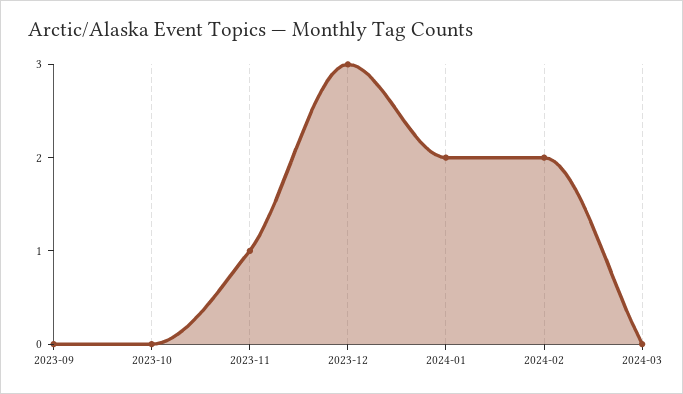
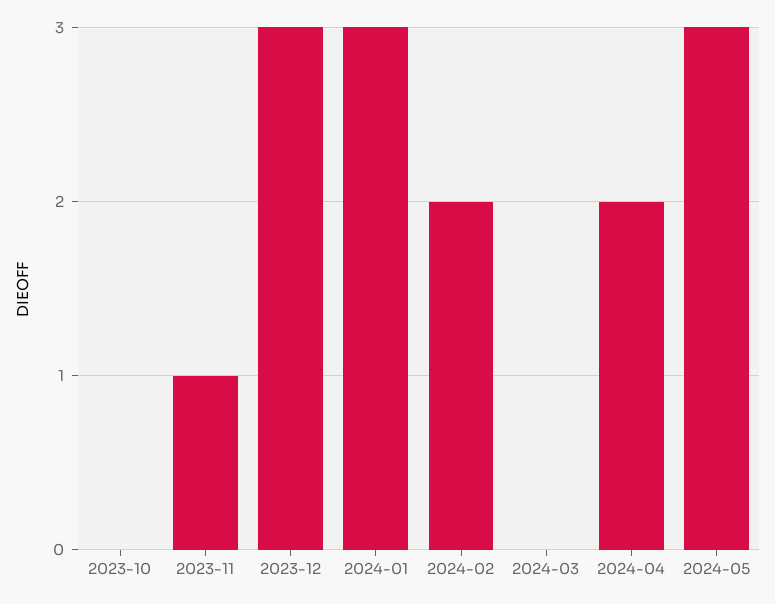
2023-09: 0 -> none
2024-01: 2 -> 3
2024-04: none -> 2
2024-05: none -> 3

